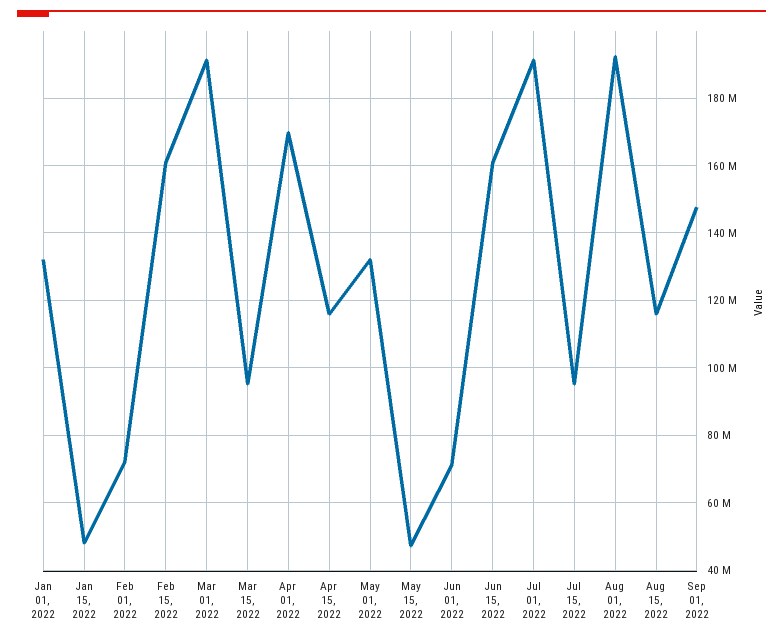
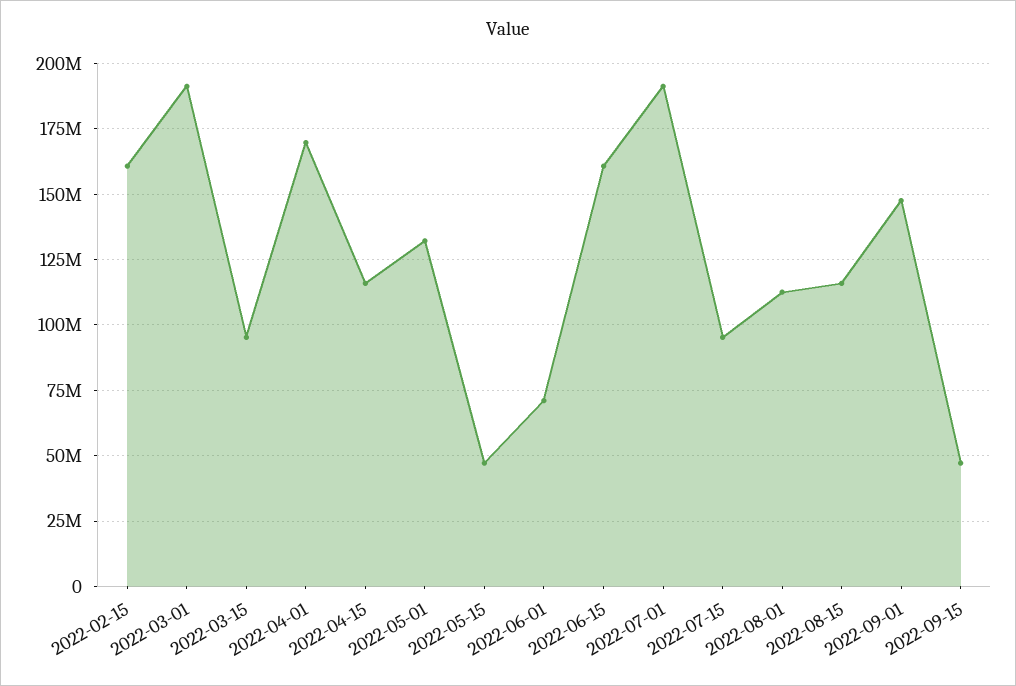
Jan 01, 2022: 132000000 -> none
Jan 15, 2022: 48000000 -> none
Feb 01, 2022: 72000000 -> none
Aug 01, 2022: 192000000 -> 112500000
2022-09-15: none -> 47500000

